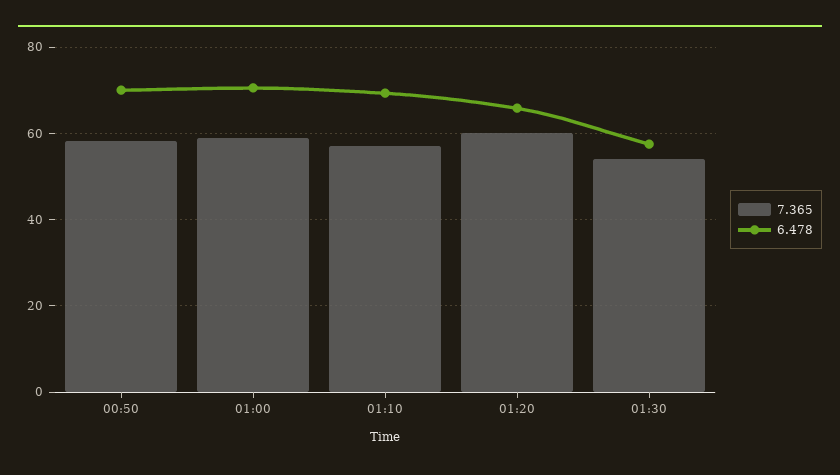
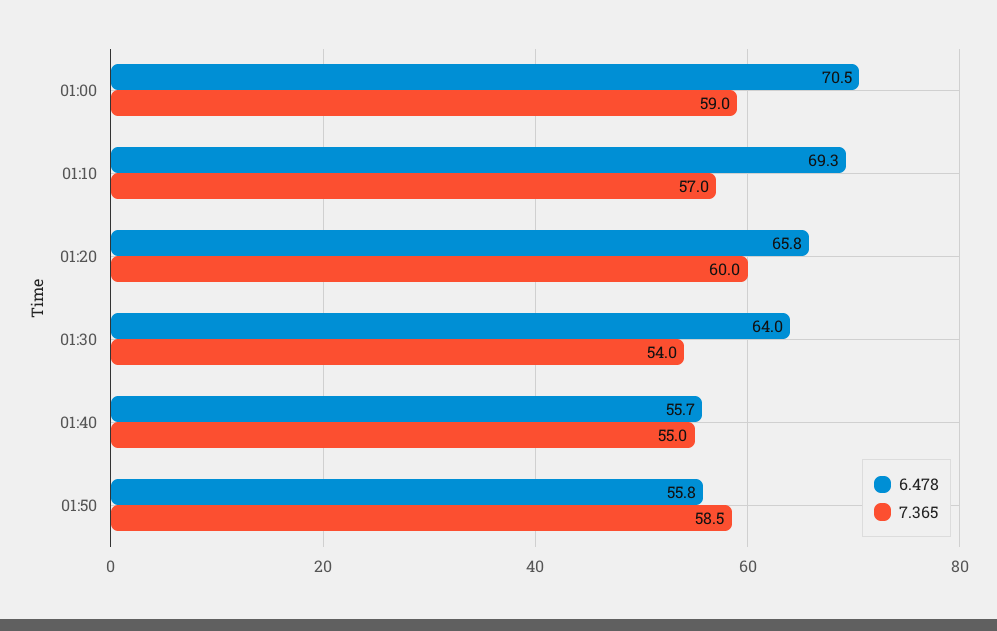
7.365, 00:50: 58 -> none
6.478, 00:50: 70 -> none
6.478, 01:30: 58 -> 64
6.478, 01:40: none -> 55.7
7.365, 01:40: none -> 55
6.478, 01:50: none -> 55.8
7.365, 01:50: none -> 58.5

